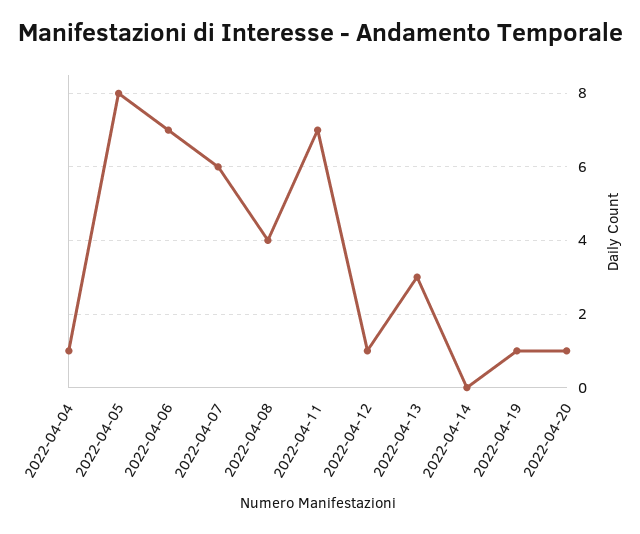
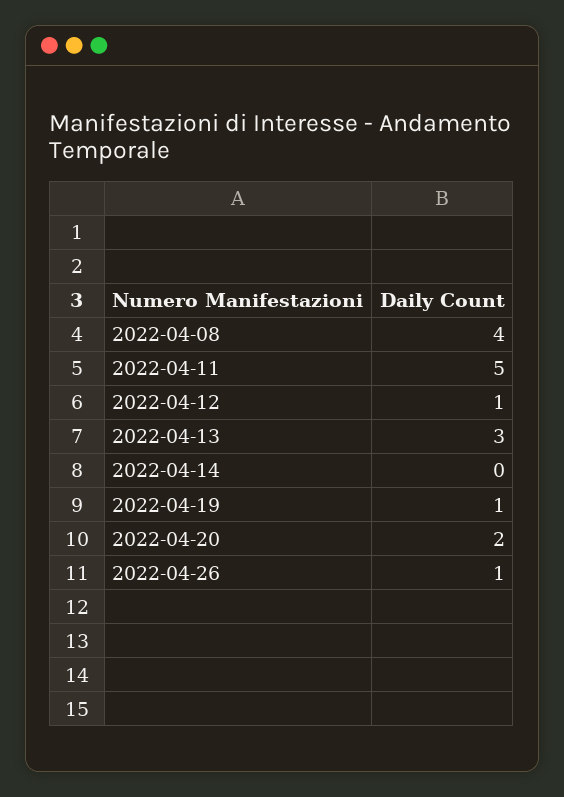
2022-04-04: 1 -> none
2022-04-05: 8 -> none
2022-04-06: 7 -> none
2022-04-07: 6 -> none
2022-04-11: 7 -> 5
2022-04-20: 1 -> 2
2022-04-26: none -> 1

